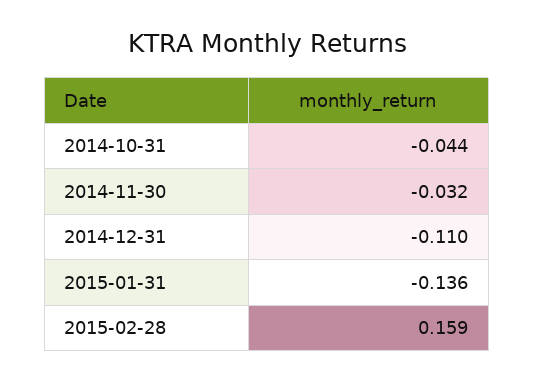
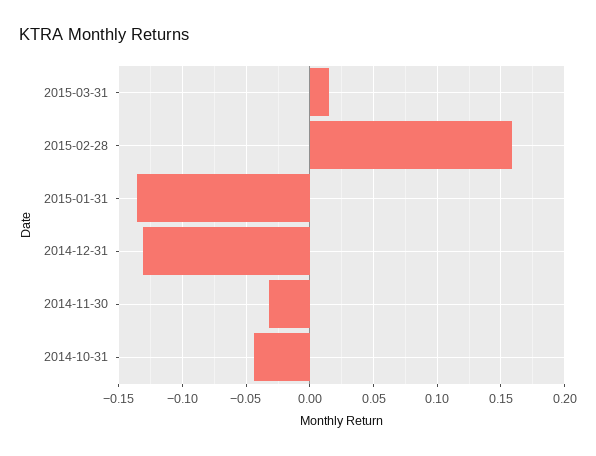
2014-12-31: -0.11 -> -0.13
2015-03-31: none -> 0.015

